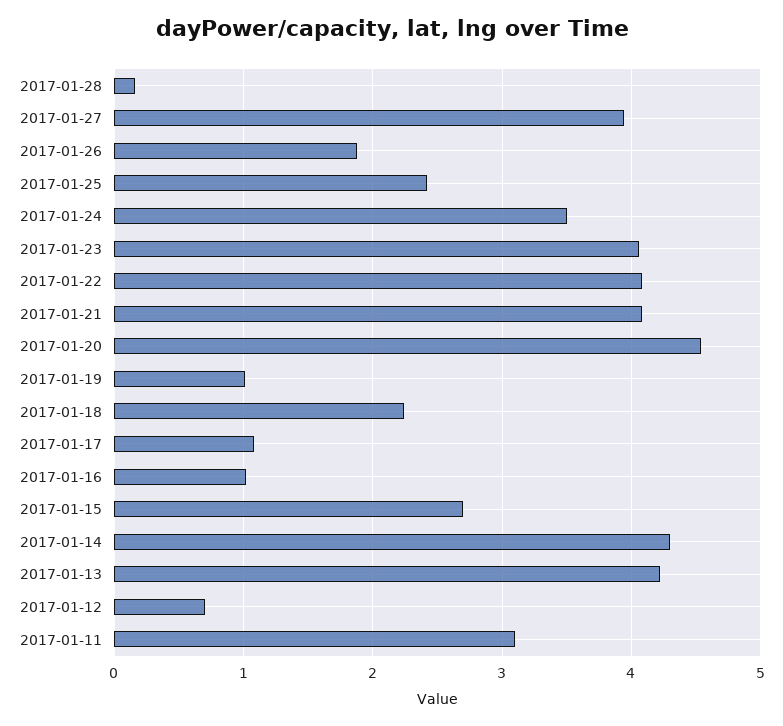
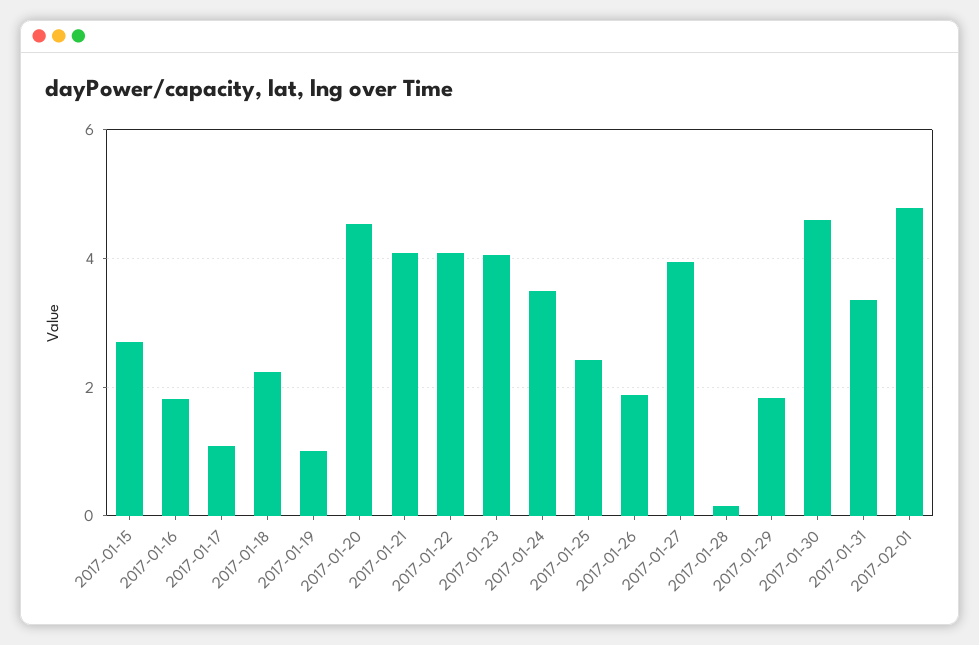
2017-01-16: 1 -> 1.8
2017-01-14: 4.3 -> none
2017-01-13: 4.2 -> none
2017-01-12: 0.7 -> none
2017-01-11: 3.1 -> none
2017-01-29: none -> 1.8
2017-01-30: none -> 4.6
2017-01-31: none -> 3.4
2017-02-01: none -> 4.8

